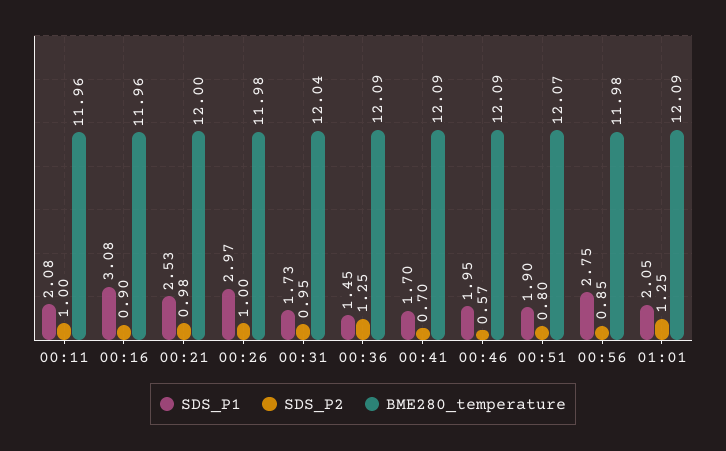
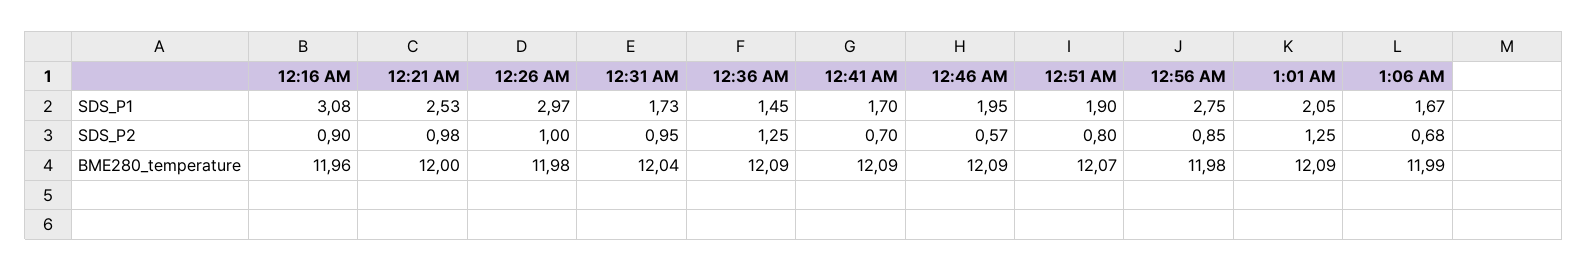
SDS_P1, 00:11: 2.08 -> none
SDS_P2, 00:11: 1 -> none
BME280_temperature, 00:11: 11.96 -> none
SDS_P1, 1:06 AM: none -> 1.67
SDS_P2, 1:06 AM: none -> 0.68
BME280_temperature, 1:06 AM: none -> 11.99

